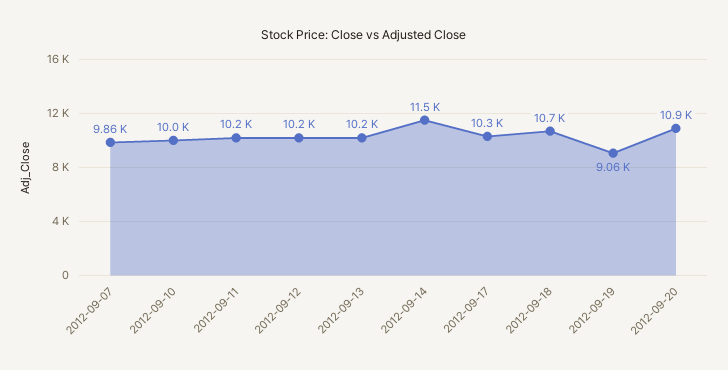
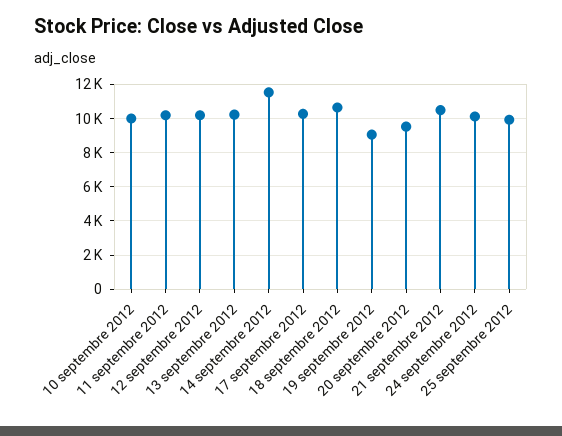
2012-09-07: 9860 -> none
2012-09-20: 10900 -> 9500
21 septembre 2012: none -> 10500
24 septembre 2012: none -> 10000
25 septembre 2012: none -> 10000

